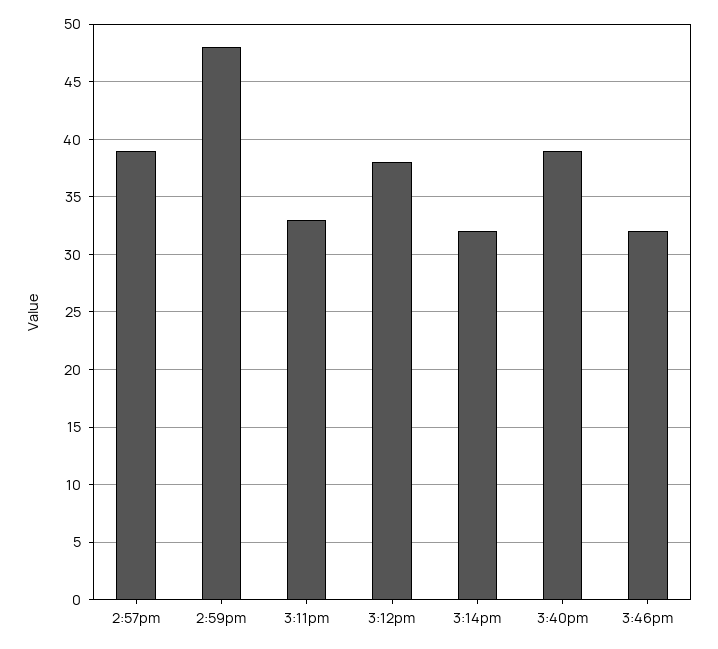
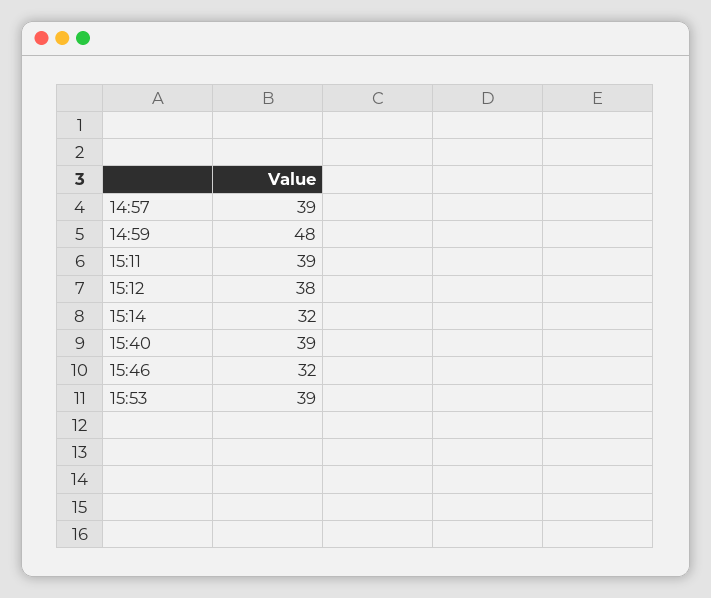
3:11pm: 33 -> 39
15:53: none -> 39

